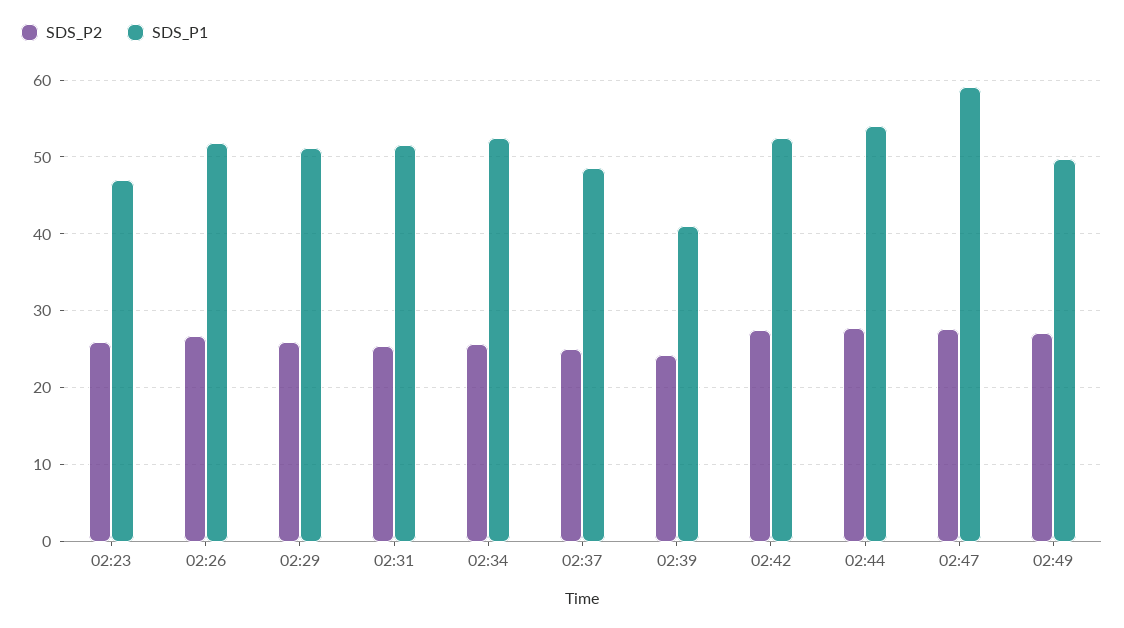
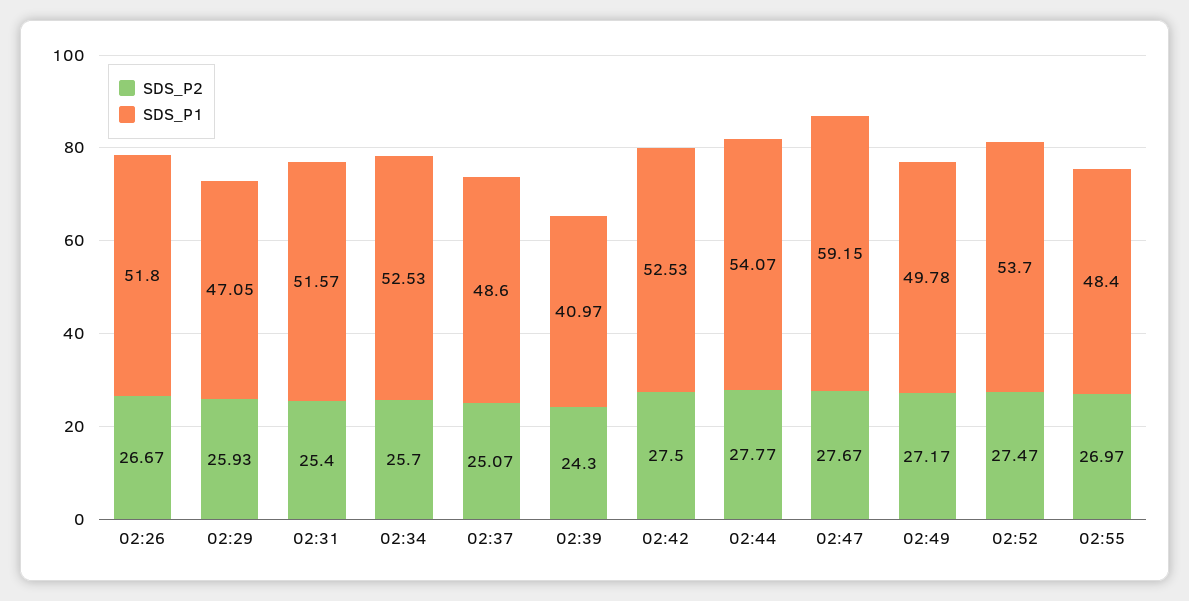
SDS_P2, 02:23: 26 -> none
SDS_P1, 02:23: 47 -> none
SDS_P1, 02:29: 51 -> 47.05
SDS_P2, 02:52: none -> 27.47
SDS_P1, 02:52: none -> 53.7
SDS_P2, 02:55: none -> 26.97
SDS_P1, 02:55: none -> 48.4

